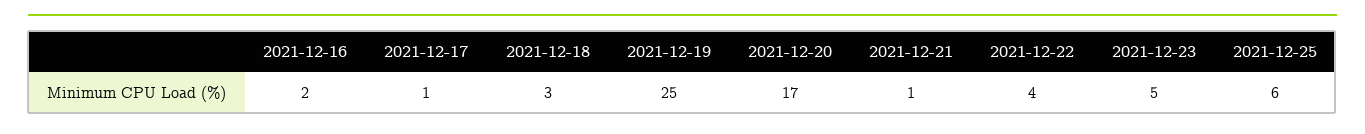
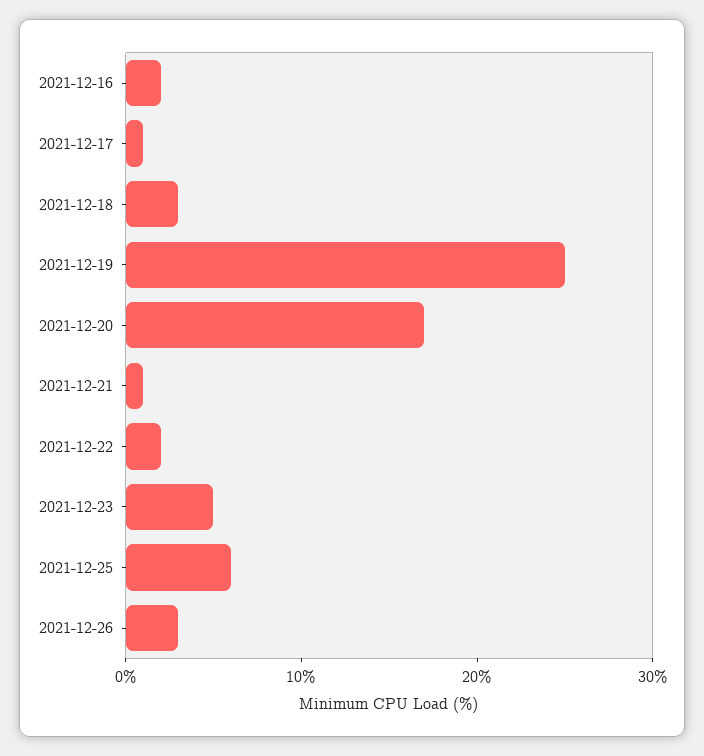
2021-12-22: 4 -> 2
2021-12-26: none -> 3

